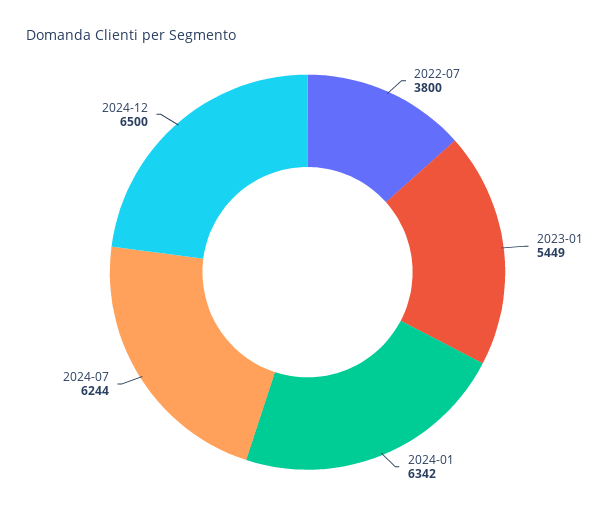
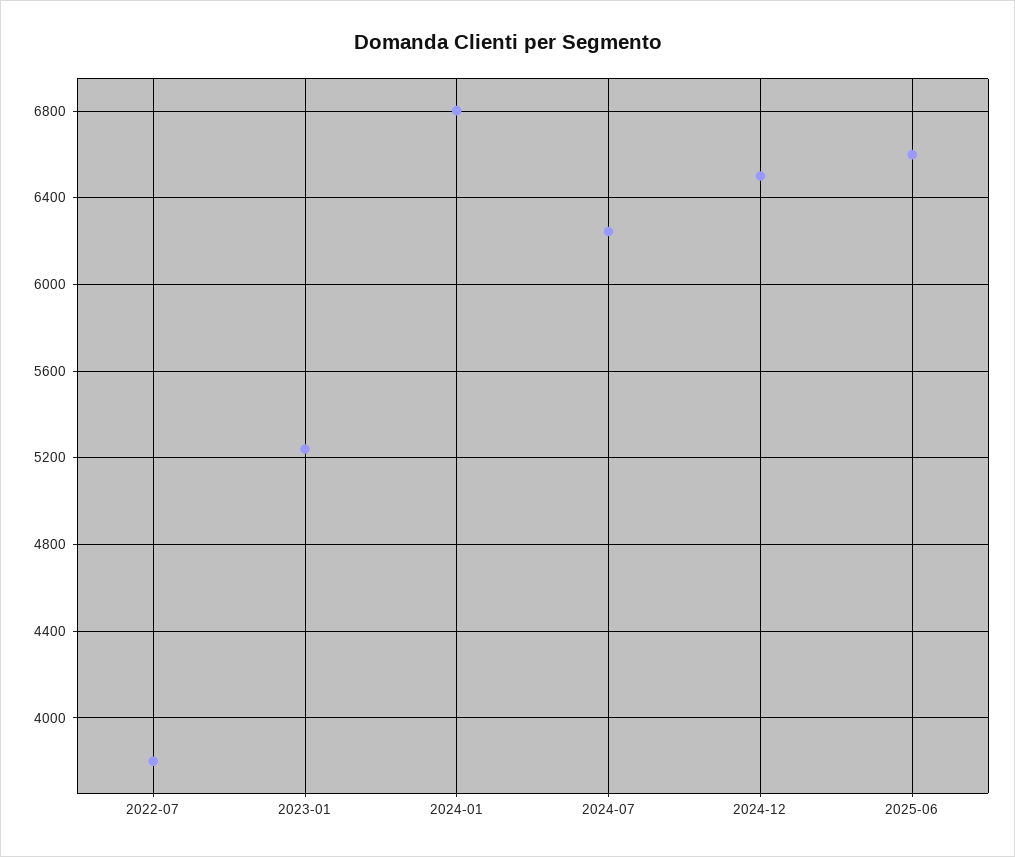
2023-01: 5449 -> 5250
2024-01: 6342 -> 6800
2025-06: none -> 6600

